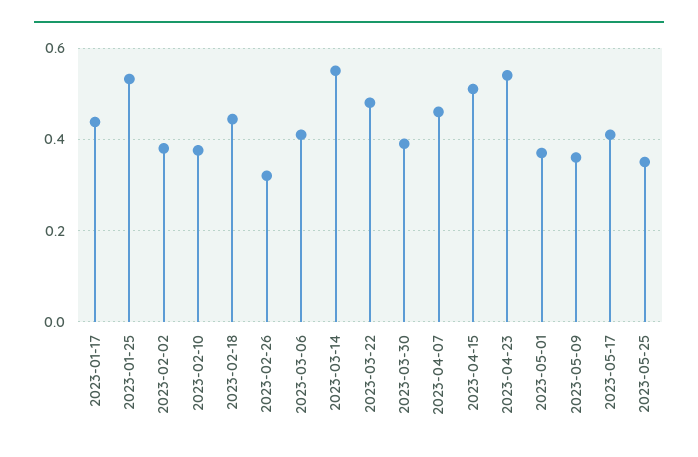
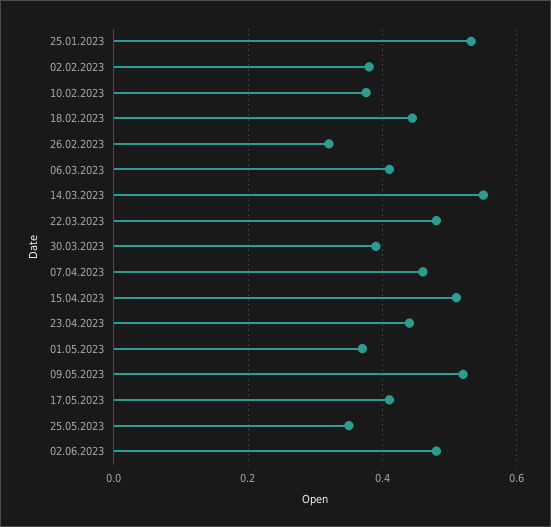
2023-01-17: 0.44 -> none
2023-04-23: 0.54 -> 0.44
2023-05-09: 0.36 -> 0.52
02.06.2023: none -> 0.48

